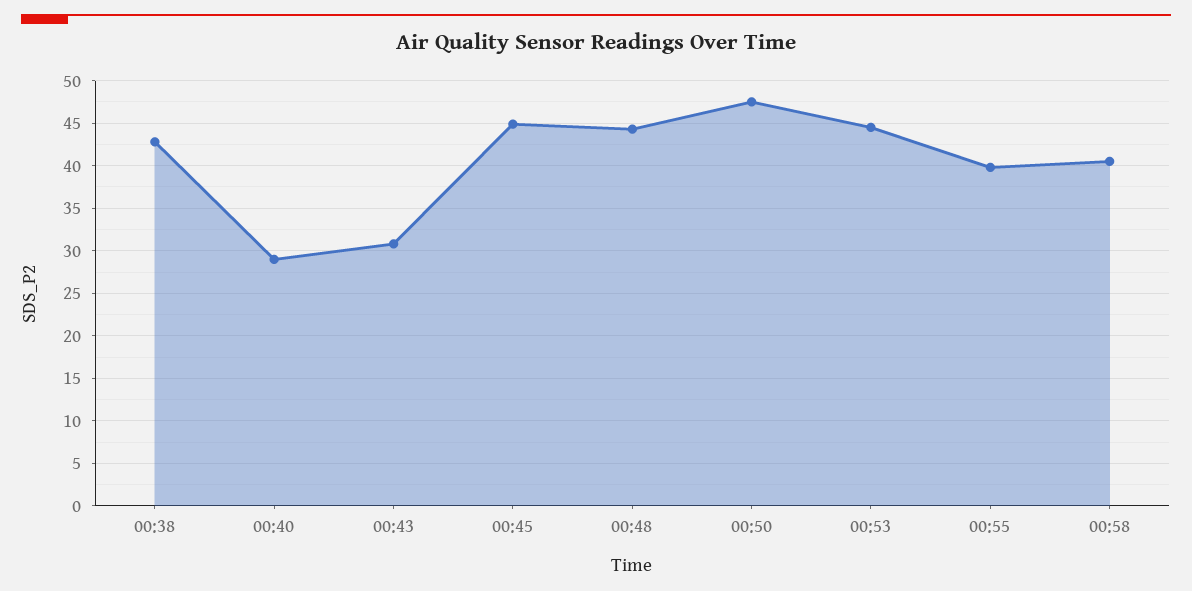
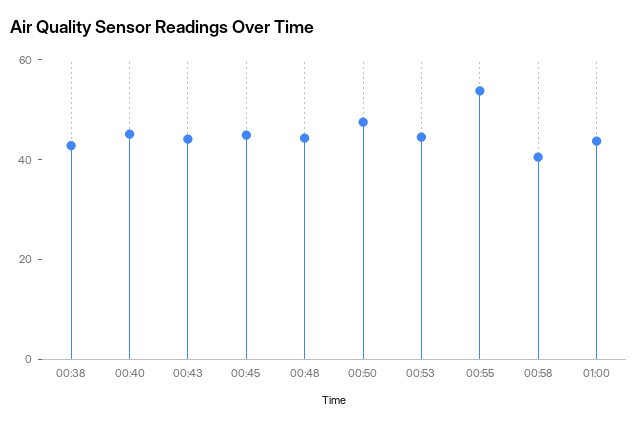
00:40: 29 -> 45
00:43: 31 -> 45
00:55: 40 -> 55
01:00: none -> 45

